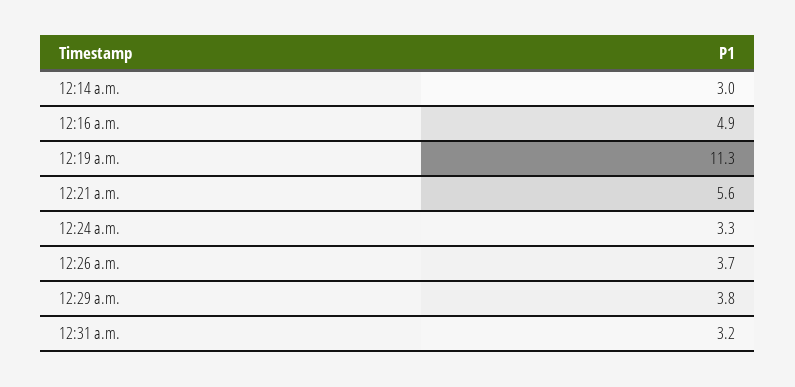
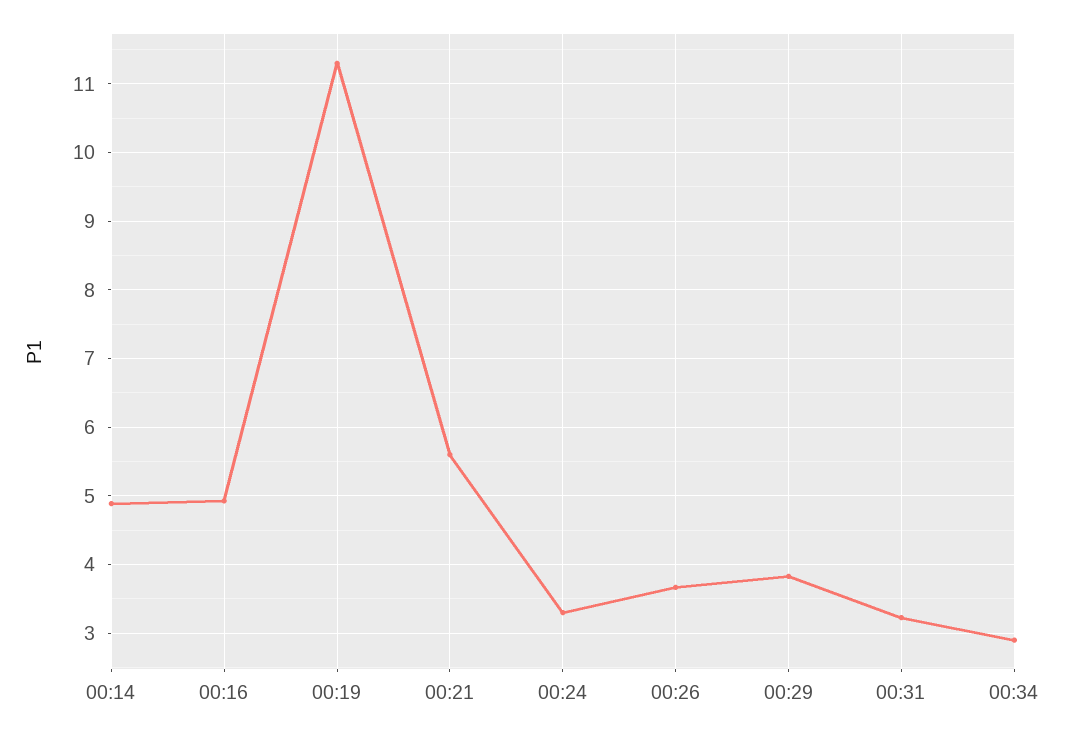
12:14 a.m.: 3 -> 4.9
00:34: none -> 2.9

